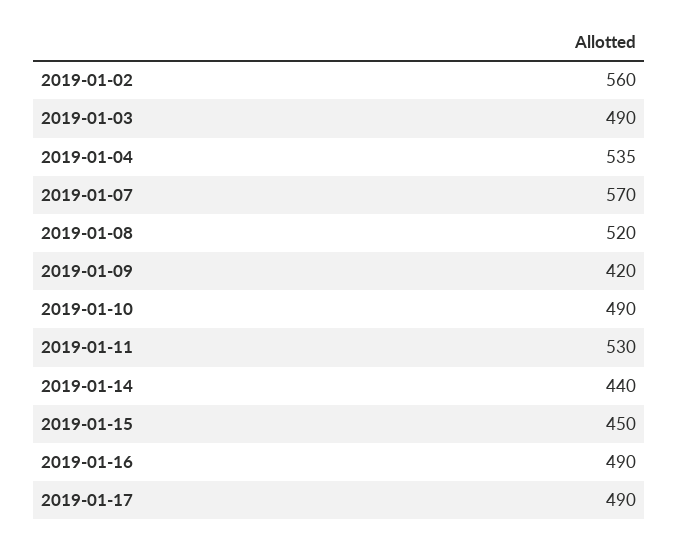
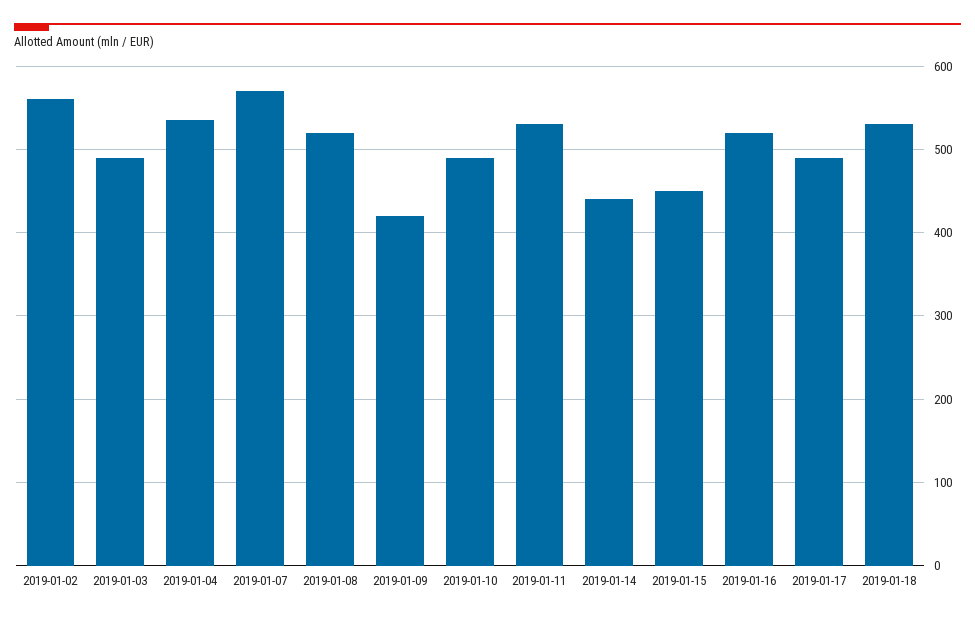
2019-01-16: 490 -> 520
2019-01-18: none -> 530

